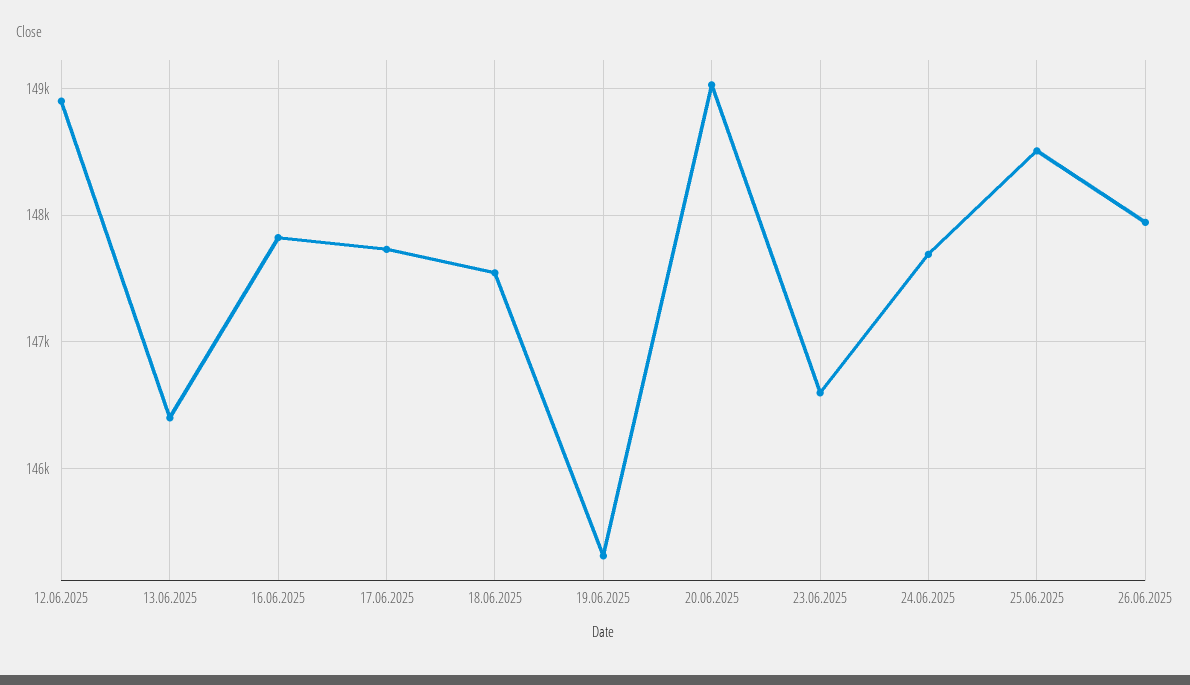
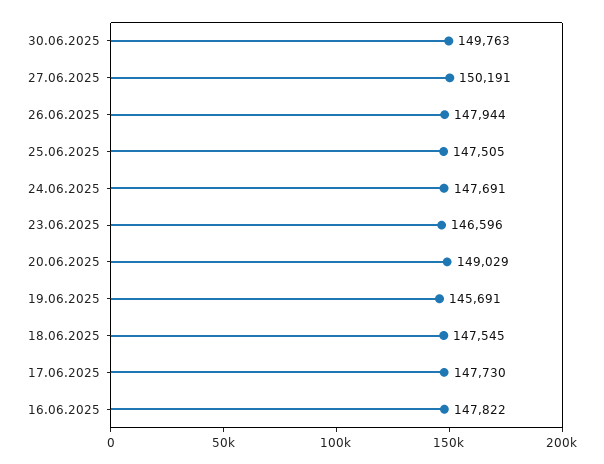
12.06.2025: 148900 -> none
13.06.2025: 146400 -> none
19.06.2025: 145300 -> 145691
25.06.2025: 148500 -> 147505
30.06.2025: none -> 149763
27.06.2025: none -> 150191

